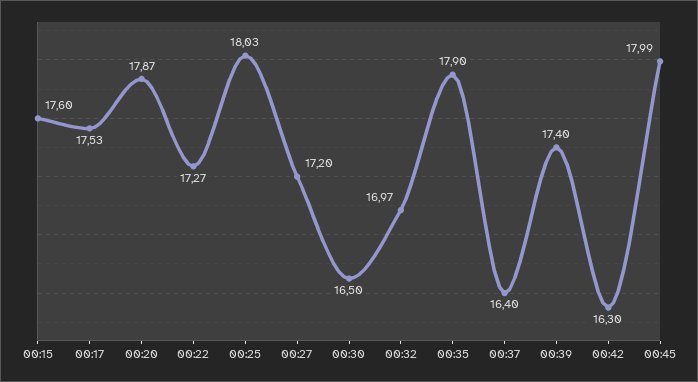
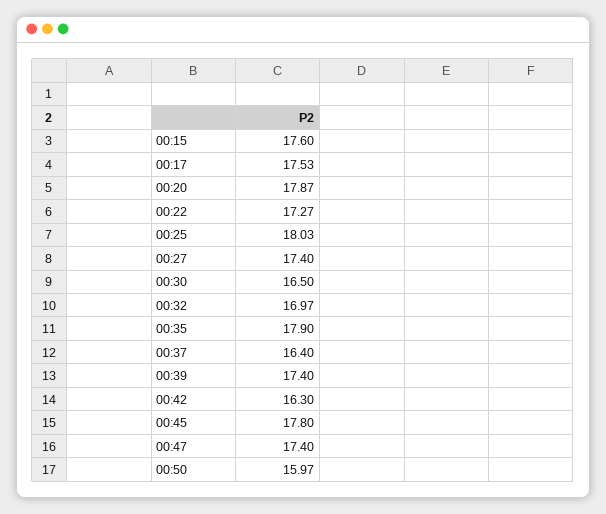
00:27: 17.2 -> 17.4
00:45: 17.99 -> 17.8
00:47: none -> 17.4
00:50: none -> 15.97

